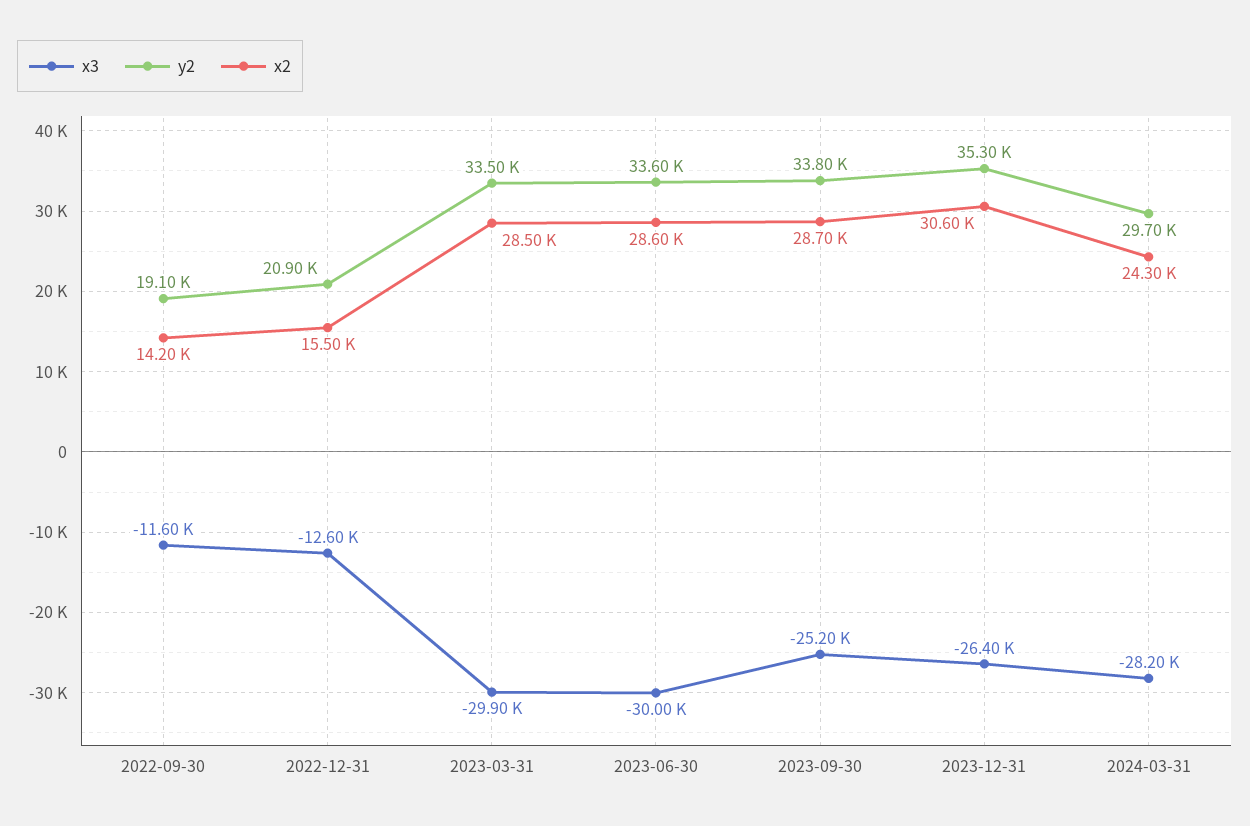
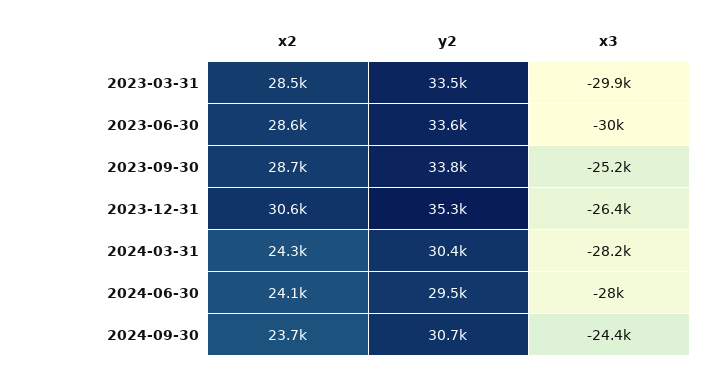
x3, 2022-09-30: -11600 -> none
y2, 2022-09-30: 19100 -> none
x2, 2022-09-30: 14200 -> none
x3, 2022-12-31: -12600 -> none
y2, 2022-12-31: 20900 -> none
x2, 2022-12-31: 15500 -> none
y2, 2024-03-31: 29700 -> 30400
x2, 2024-06-30: none -> 24100
y2, 2024-06-30: none -> 29500
x3, 2024-06-30: none -> -28000
x2, 2024-09-30: none -> 23700
y2, 2024-09-30: none -> 30700
x3, 2024-09-30: none -> -24400

